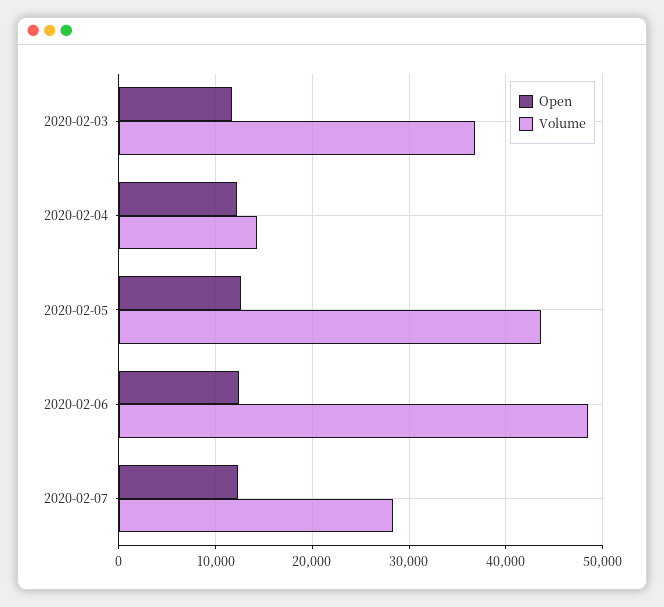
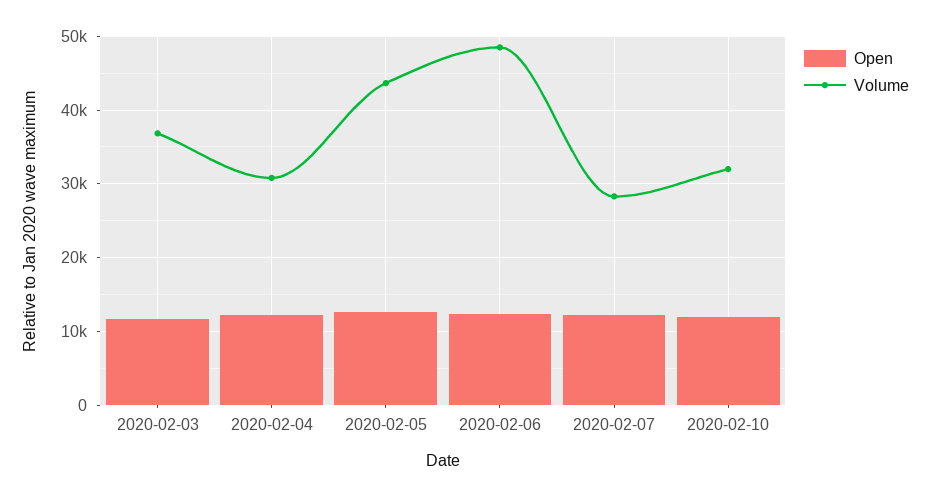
Volume, 2020-02-04: 14000 -> 31000
Open, 2020-02-10: none -> 12000
Volume, 2020-02-10: none -> 32000

